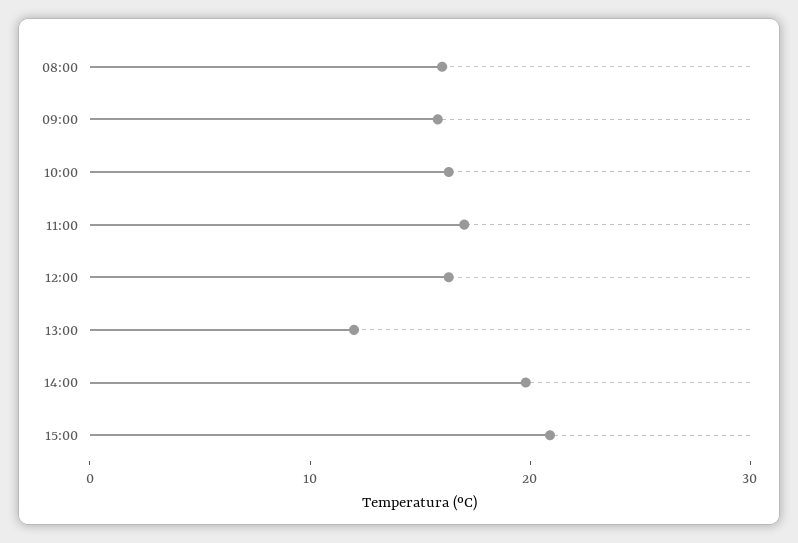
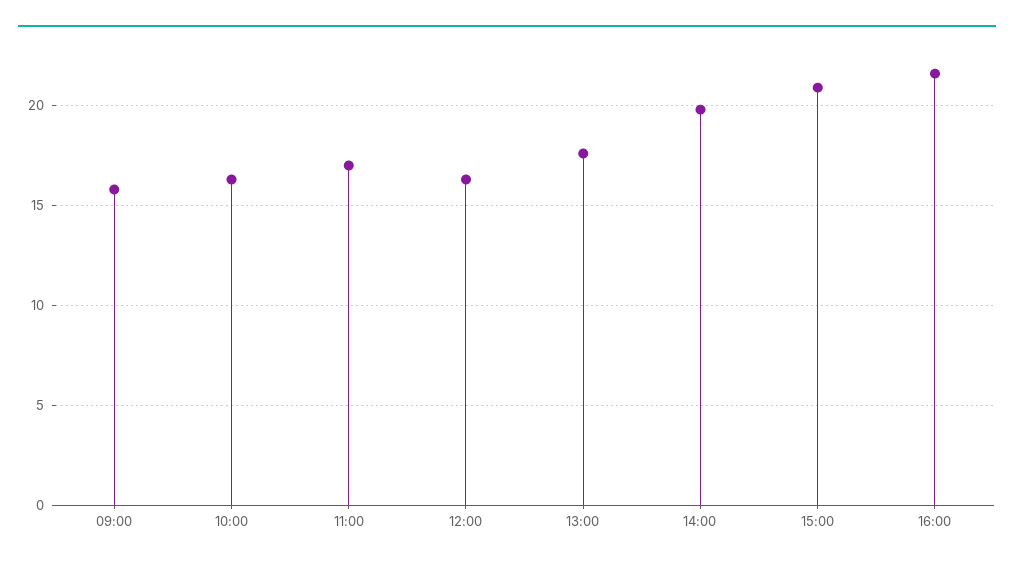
08:00: 16 -> none
13:00: 12 -> 17.5
16:00: none -> 21.5

